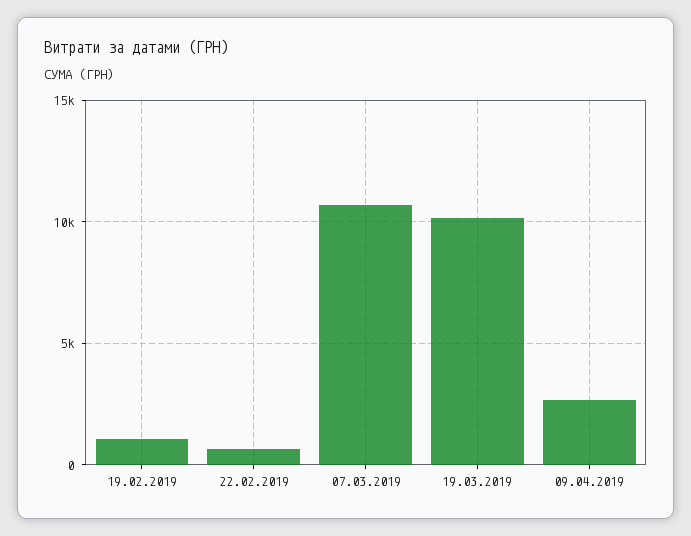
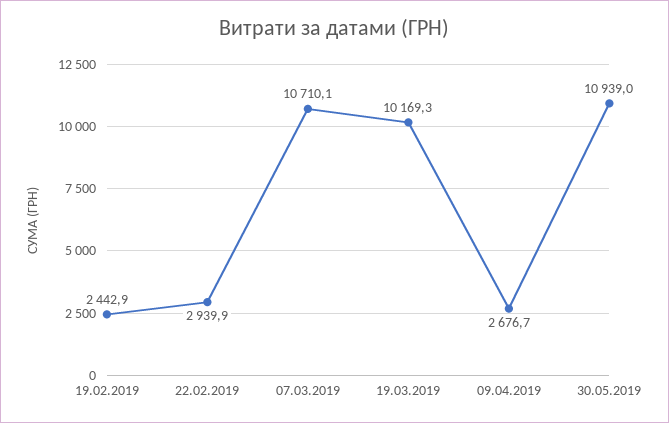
19.02.2019: 1000 -> 2442.9
22.02.2019: 500 -> 2939.9
30.05.2019: none -> 10939

